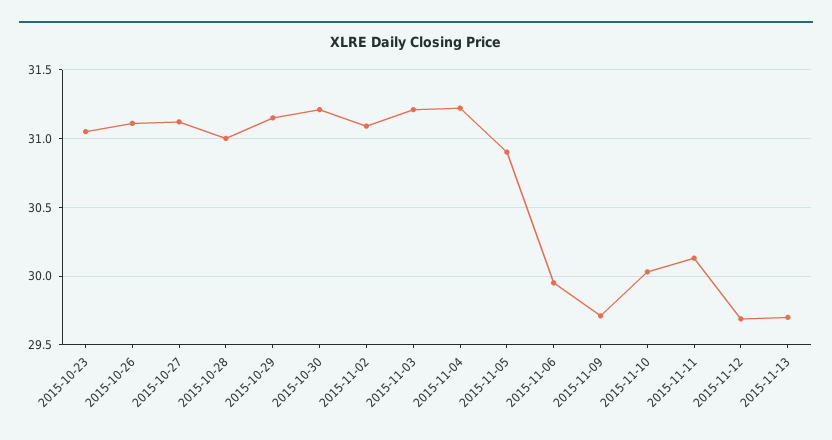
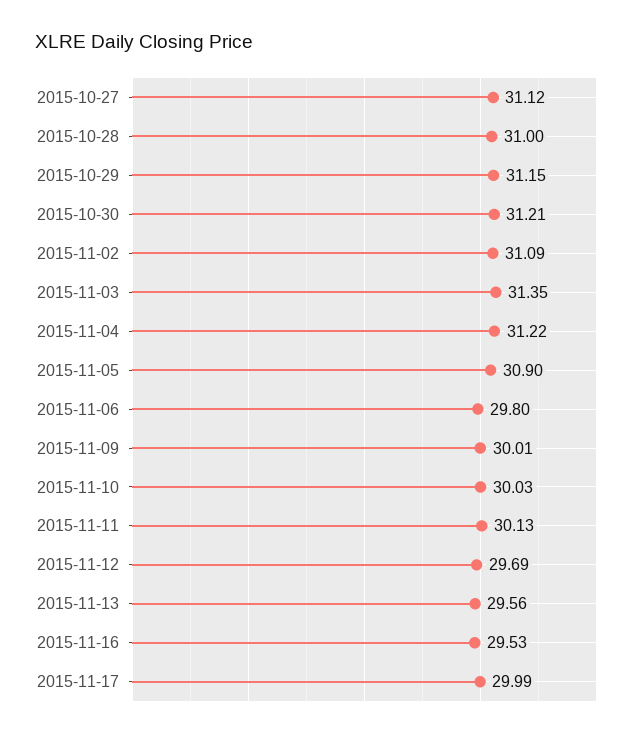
2015-10-23: 31.05 -> none
2015-10-26: 31.1 -> none
2015-11-03: 31.2 -> 31.35
2015-11-06: 29.95 -> 29.8
2015-11-09: 29.7 -> 30.01
2015-11-13: 29.7 -> 29.56
2015-11-16: none -> 29.53
2015-11-17: none -> 29.99

